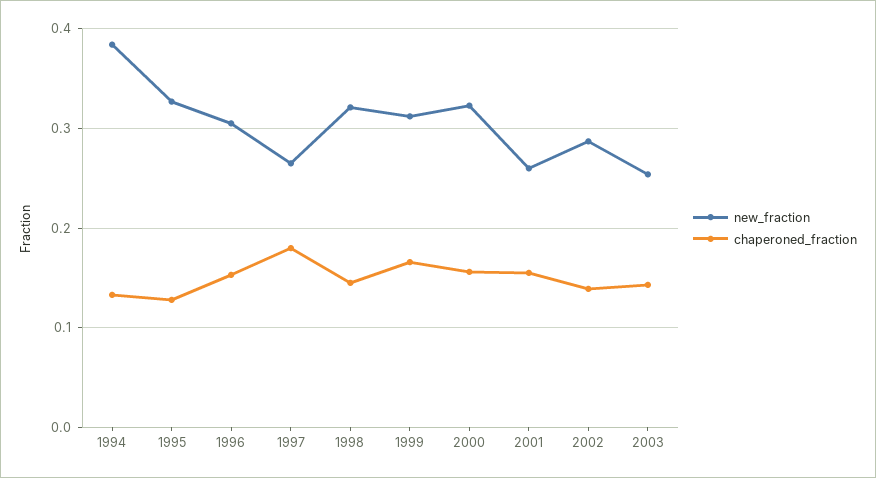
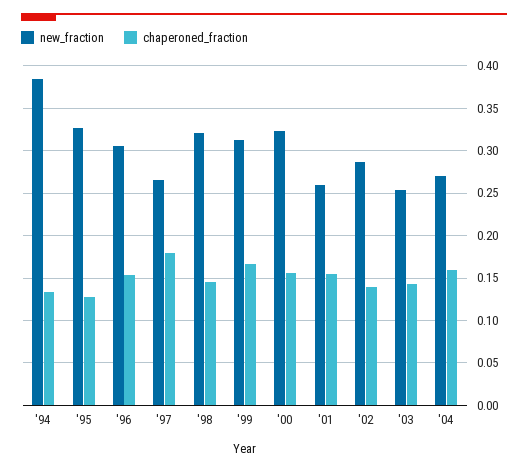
new_fraction, '04: none -> 0.27
chaperoned_fraction, '04: none -> 0.16

